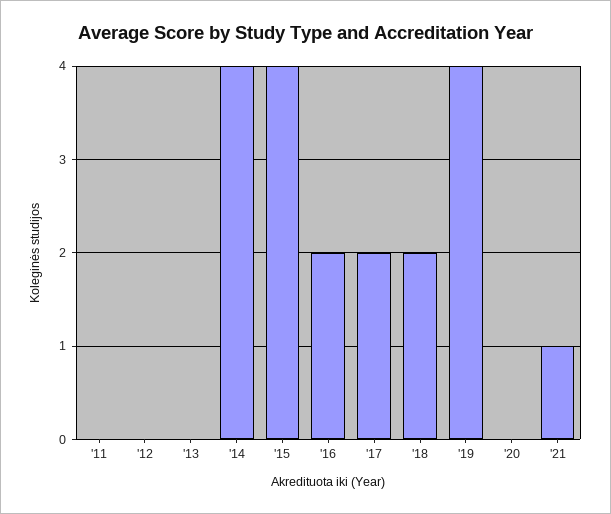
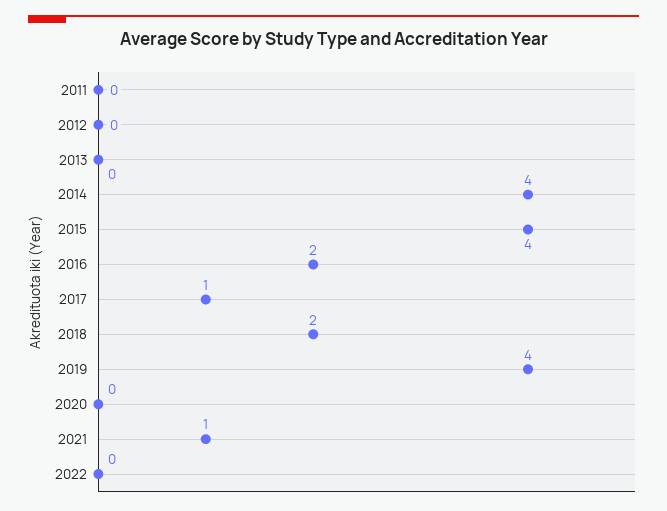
'17: 2 -> 1
2022: none -> 0

